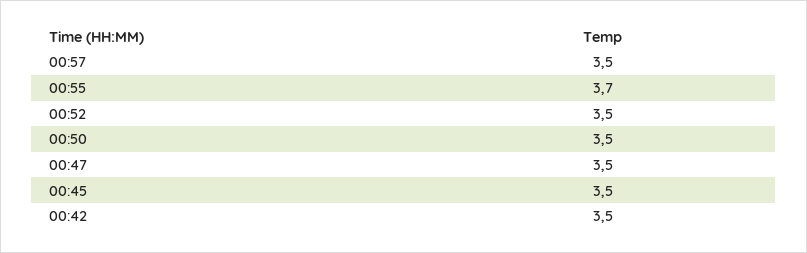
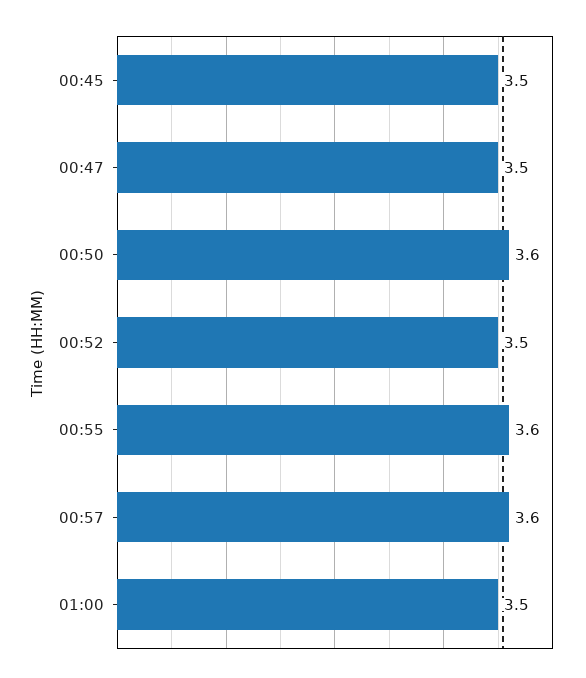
00:57: 3.5 -> 3.6
00:55: 3.7 -> 3.6
00:50: 3.5 -> 3.6
00:42: 3.5 -> none
01:00: none -> 3.5

